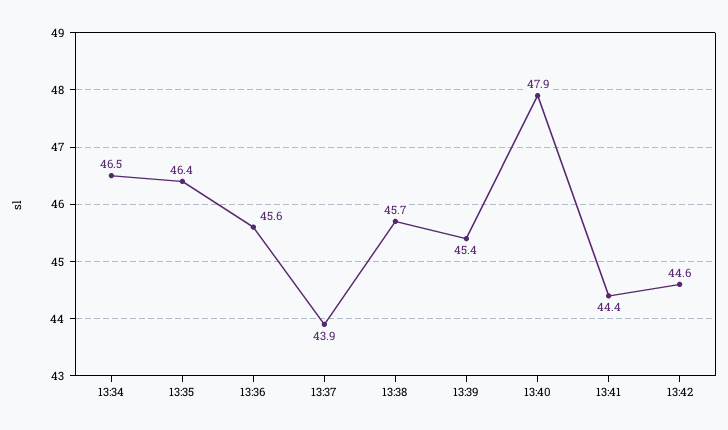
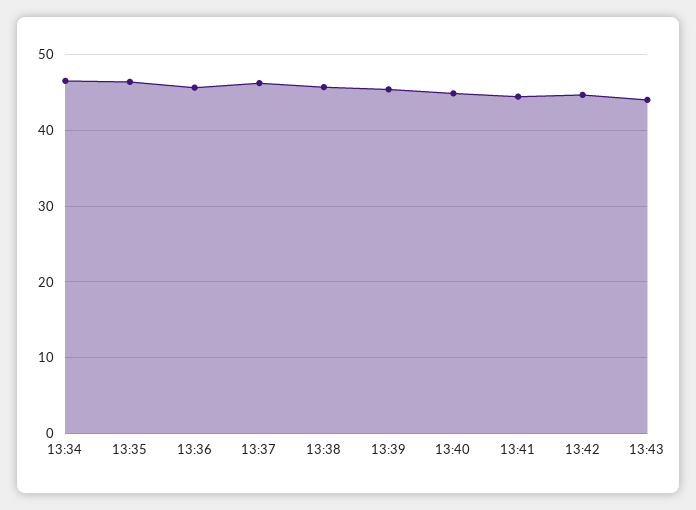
13:37: 43.9 -> 46
13:40: 47.9 -> 45
13:43: none -> 44

